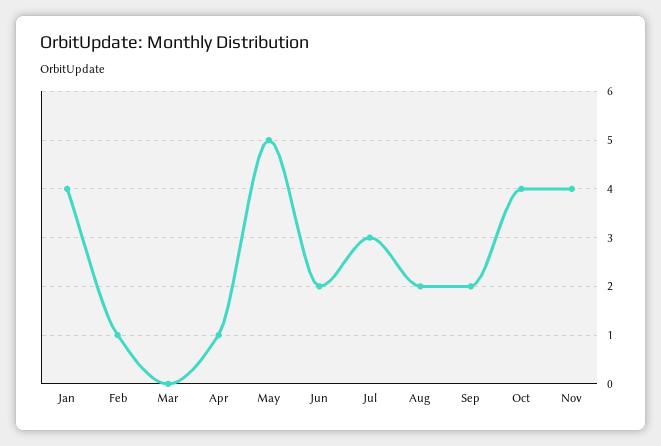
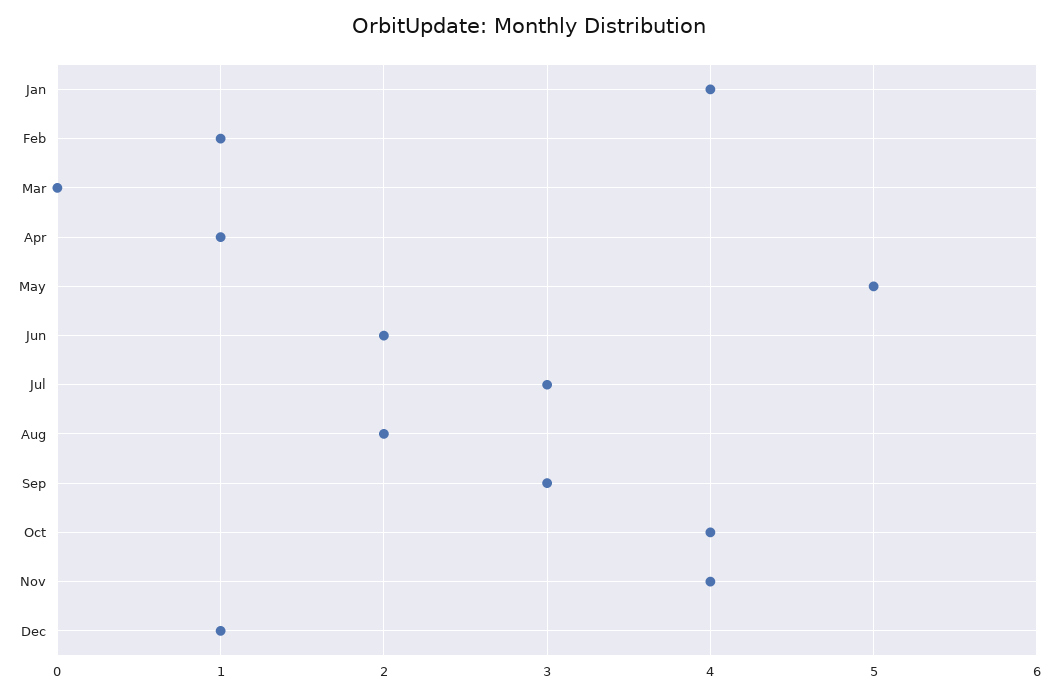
Sep: 2 -> 3
Dec: none -> 1

